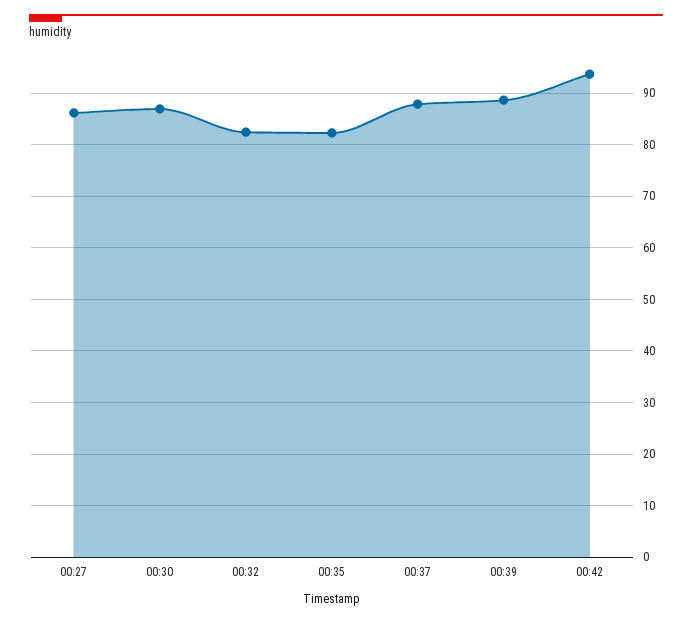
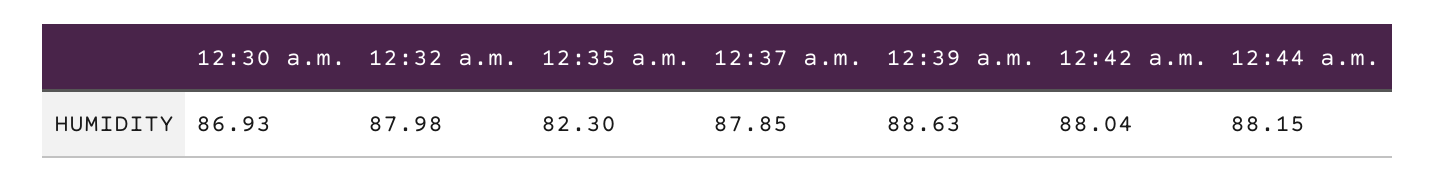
00:27: 86 -> none
00:32: 82 -> 87.98
00:42: 94 -> 88.04
12:44 a.m.: none -> 88.15

